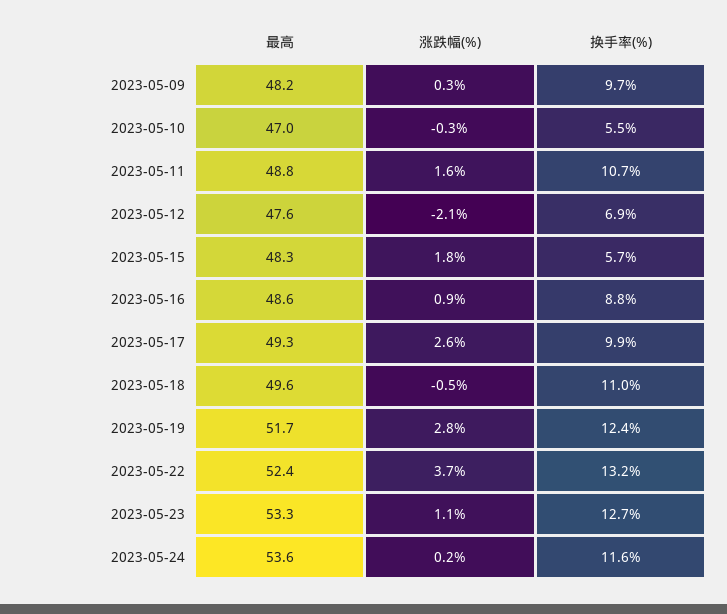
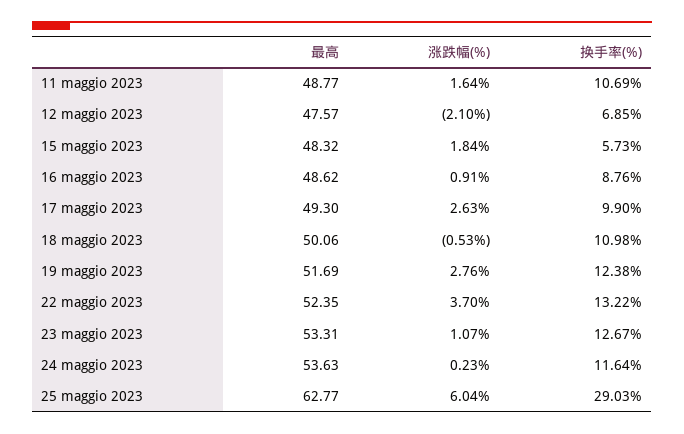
最高, 2023-05-09: 48.2 -> none
涨跌幅(%), 2023-05-09: 0.3 -> none
换手率(%), 2023-05-09: 9.7 -> none
最高, 2023-05-10: 47 -> none
涨跌幅(%), 2023-05-10: -0.3 -> none
换手率(%), 2023-05-10: 5.5 -> none
最高, 2023-05-18: 49.6 -> 50.06
最高, 25 maggio 2023: none -> 62.77
涨跌幅(%), 25 maggio 2023: none -> 6.04
换手率(%), 25 maggio 2023: none -> 29.03

